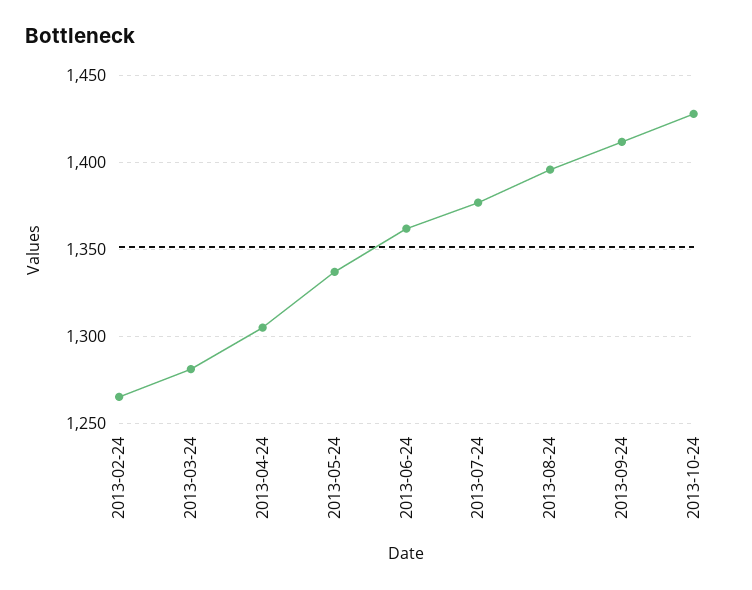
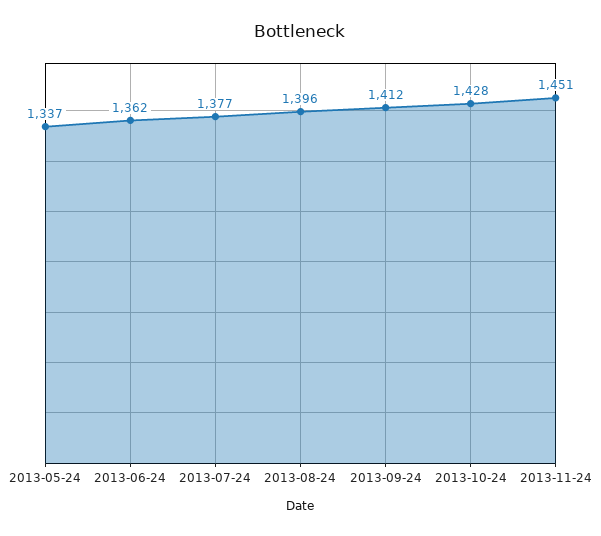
2013-02-24: 1265 -> none
2013-03-24: 1280 -> none
2013-04-24: 1305 -> none
2013-11-24: none -> 1451

